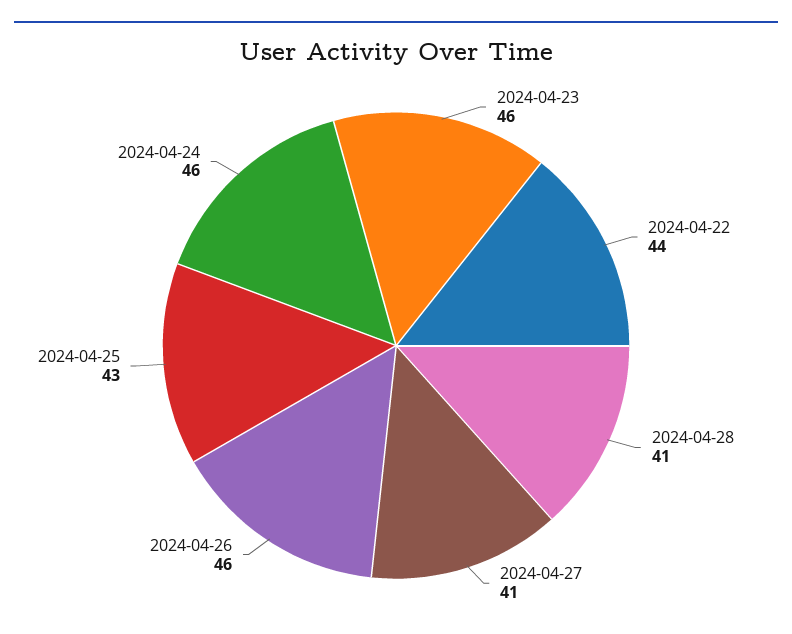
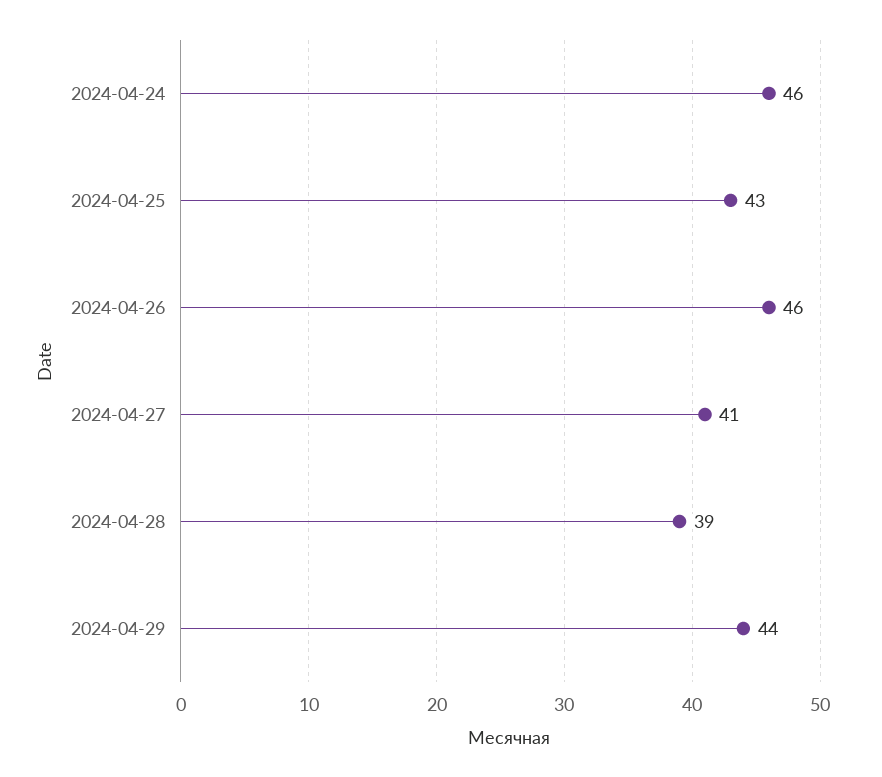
2024-04-23: 46 -> none
2024-04-22: 44 -> none
2024-04-28: 41 -> 39
2024-04-29: none -> 44

